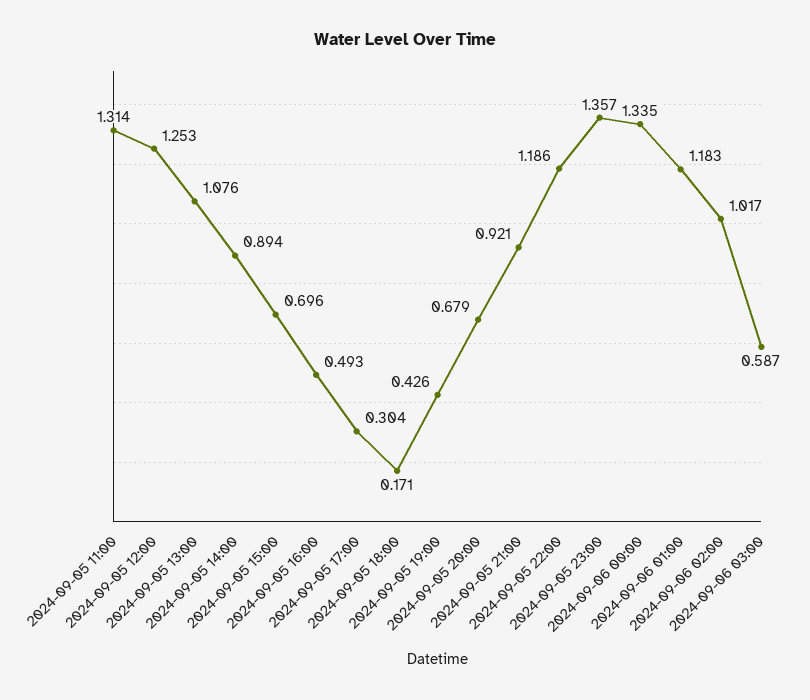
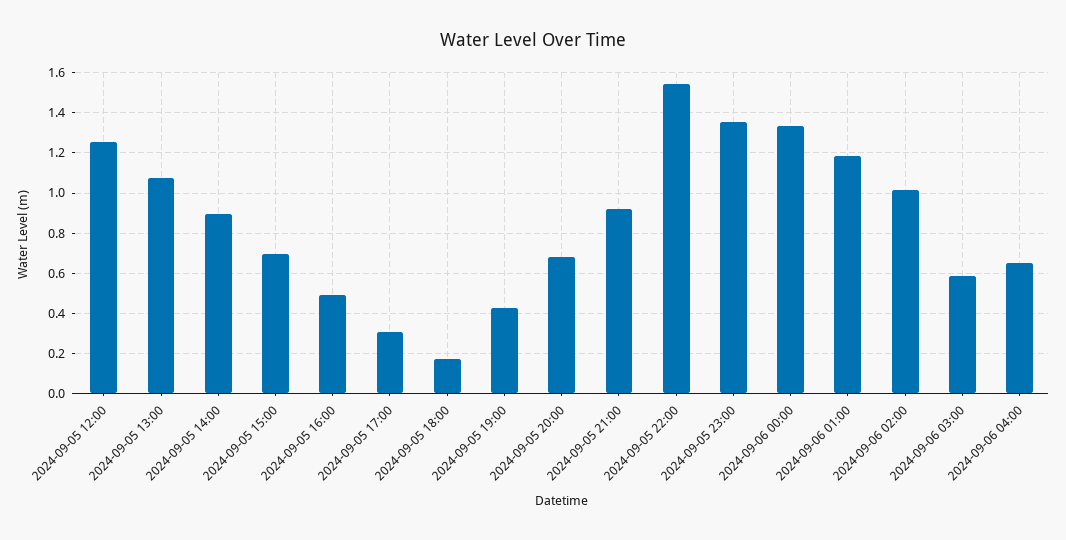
2024-09-05 11:00: 1.314 -> none
2024-09-05 22:00: 1.186 -> 1.55
2024-09-06 04:00: none -> 0.65

